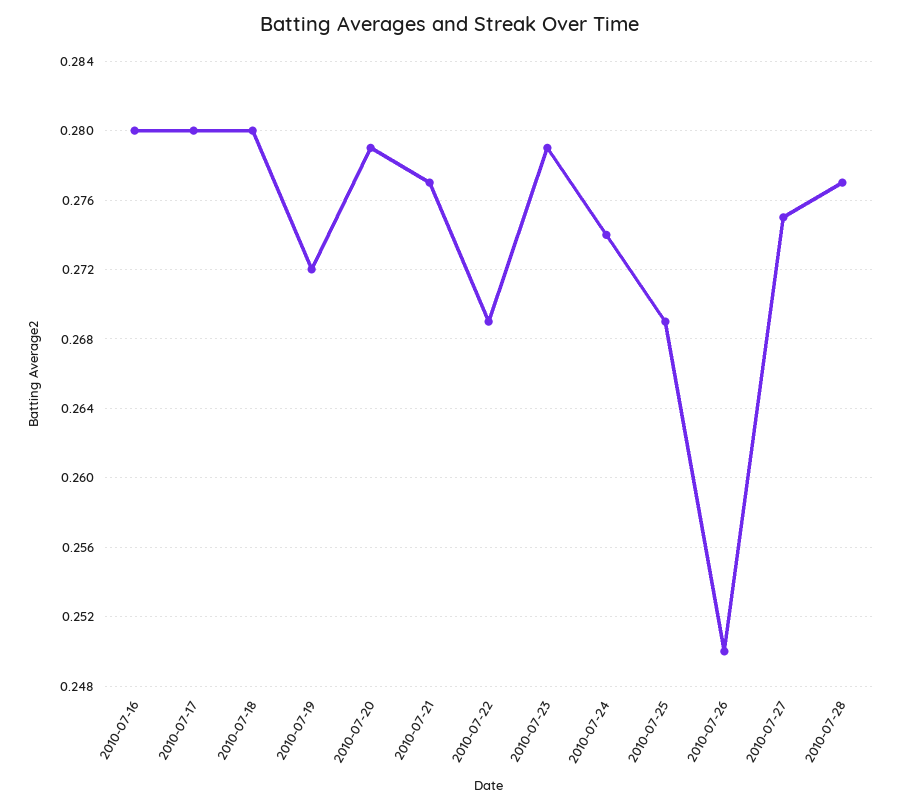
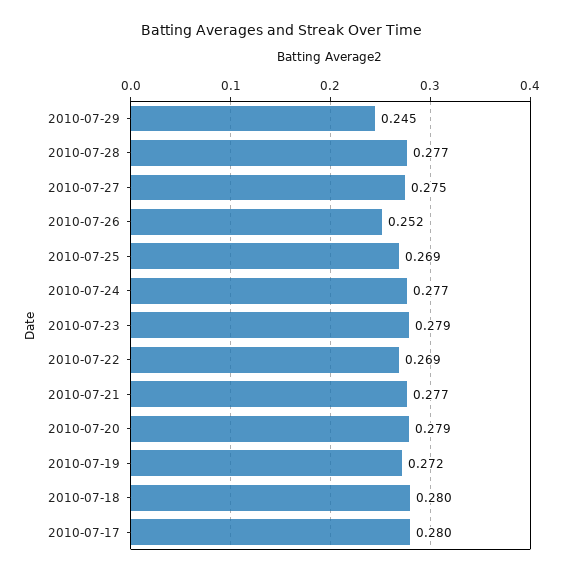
2010-07-16: 0.28 -> none
2010-07-24: 0.274 -> 0.277
2010-07-26: 0.25 -> 0.252
2010-07-29: none -> 0.245

